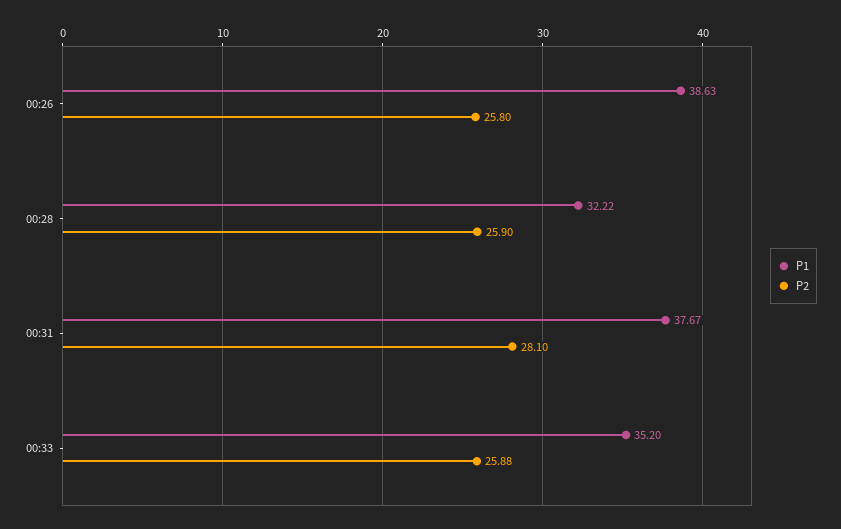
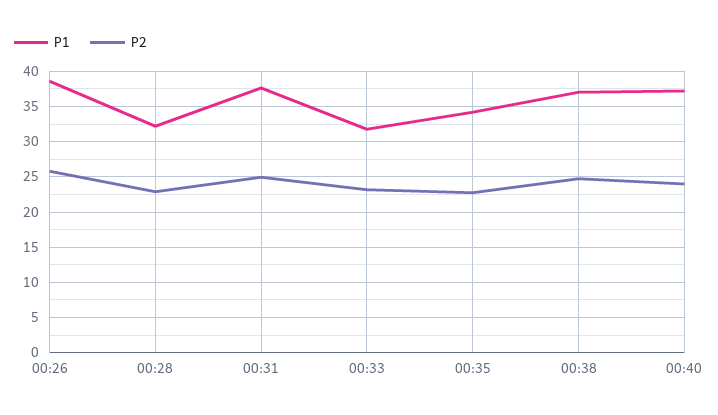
P2, 00:28: 25.9 -> 23
P2, 00:31: 28.1 -> 25
P1, 00:33: 35.2 -> 32
P2, 00:33: 25.88 -> 23
P1, 00:35: none -> 34
P2, 00:35: none -> 23
P1, 00:38: none -> 37
P2, 00:38: none -> 25
P1, 00:40: none -> 37
P2, 00:40: none -> 24

